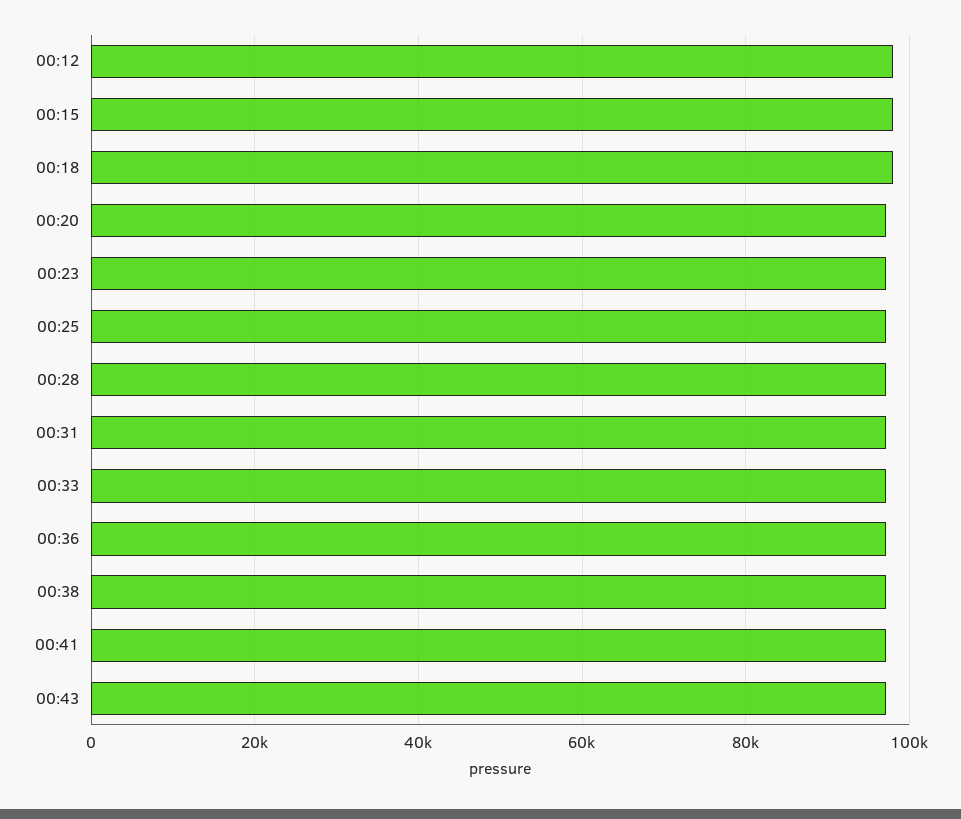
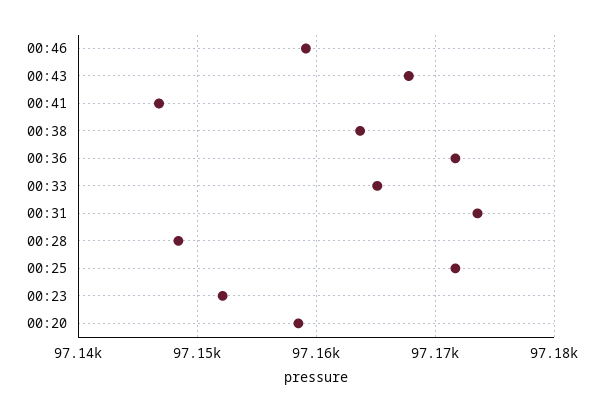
00:12: 98000 -> none
00:15: 98000 -> none
00:18: 98000 -> none
00:46: none -> 97159

